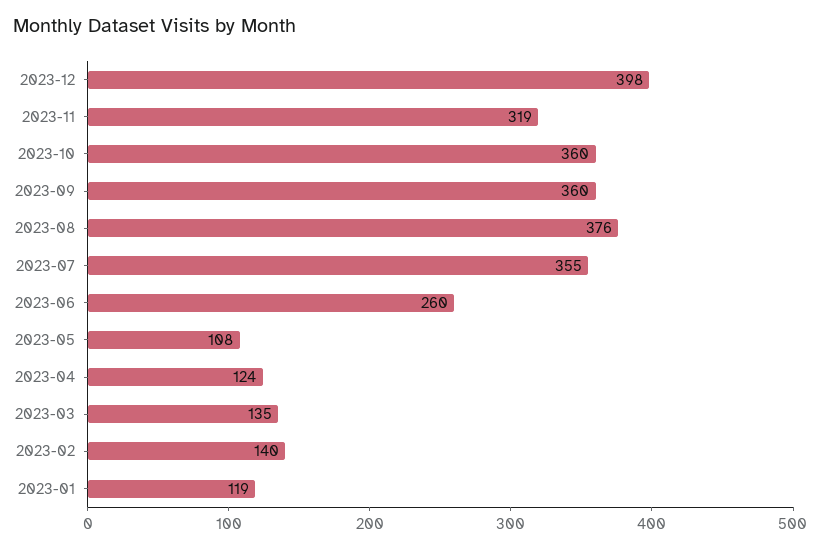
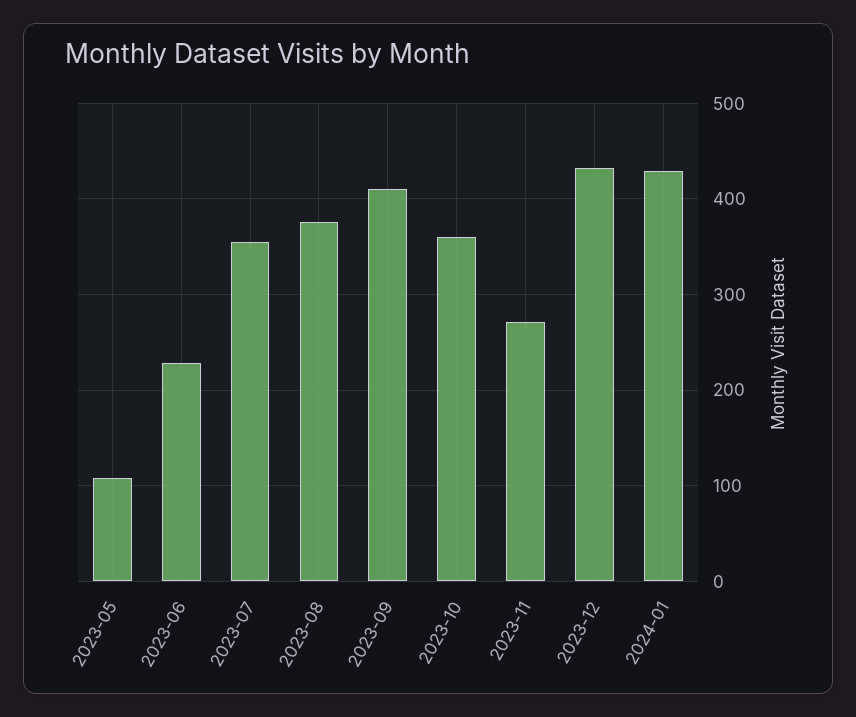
2023-12: 398 -> 430
2023-11: 319 -> 270
2023-09: 360 -> 410
2023-06: 260 -> 230
2023-04: 124 -> none
2023-03: 135 -> none
2023-02: 140 -> none
2023-01: 119 -> none
2024-01: none -> 430

